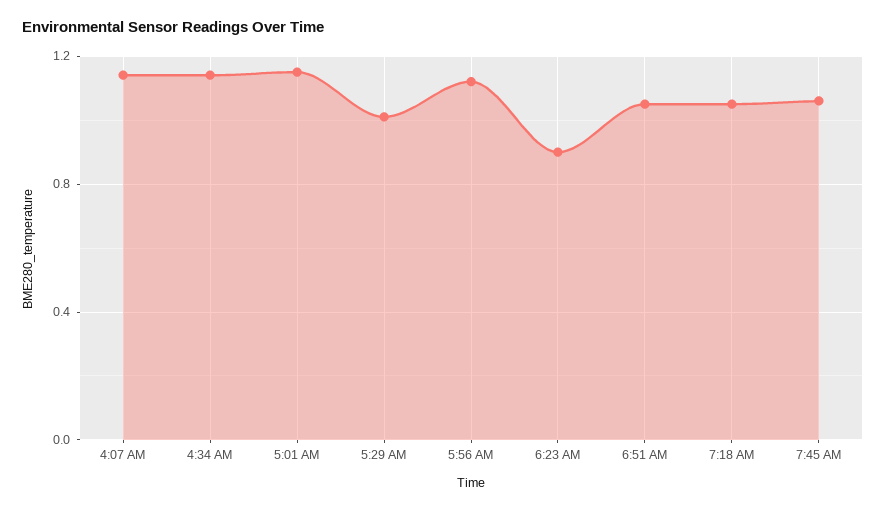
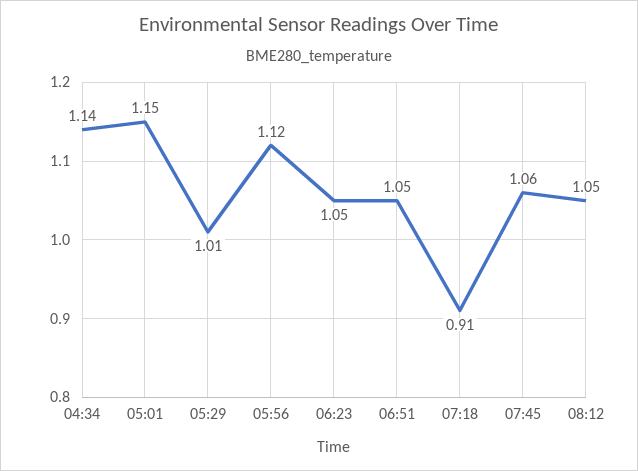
4:07 AM: 1.15 -> none
6:23 AM: 0.9 -> 1.05
7:18 AM: 1.05 -> 0.91
08:12: none -> 1.05

